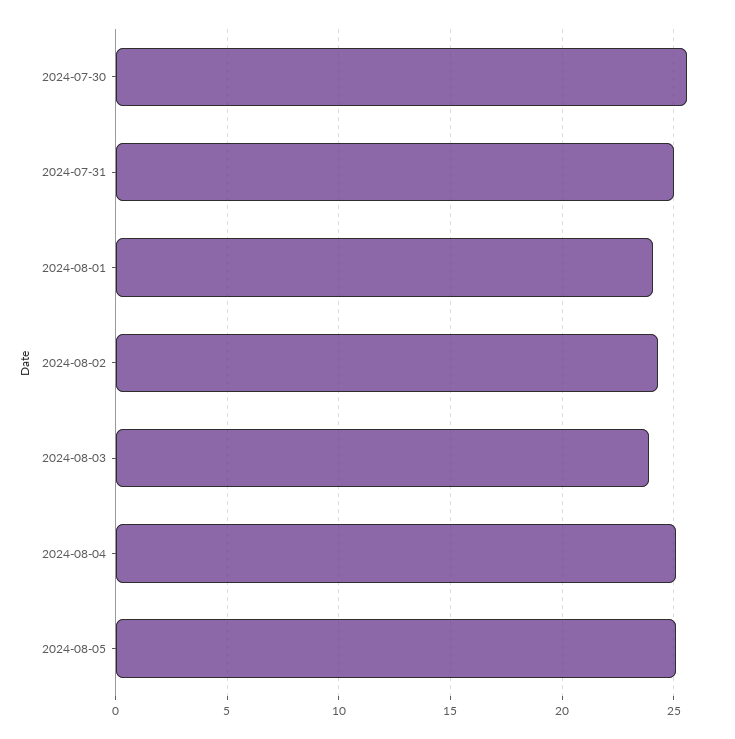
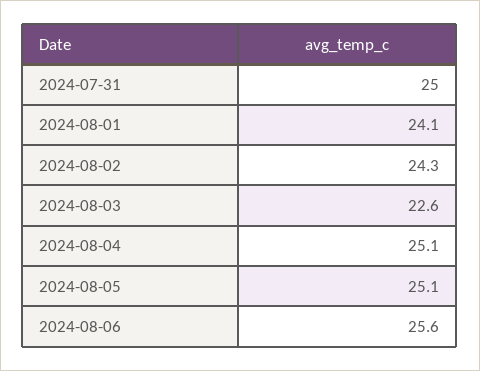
2024-07-30: 25.5 -> none
2024-08-03: 24 -> 22.6
2024-08-06: none -> 25.6

